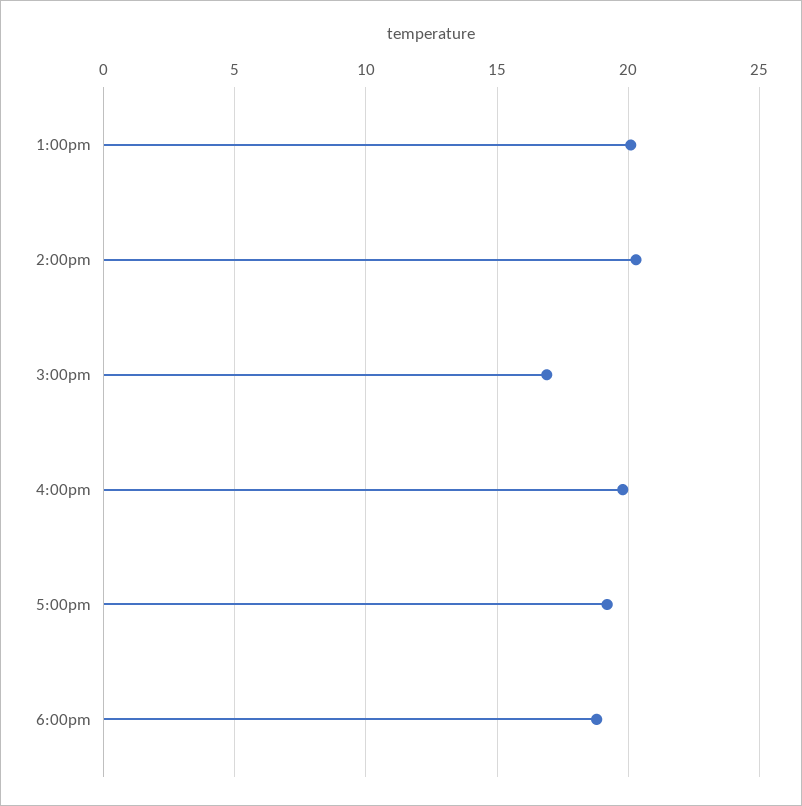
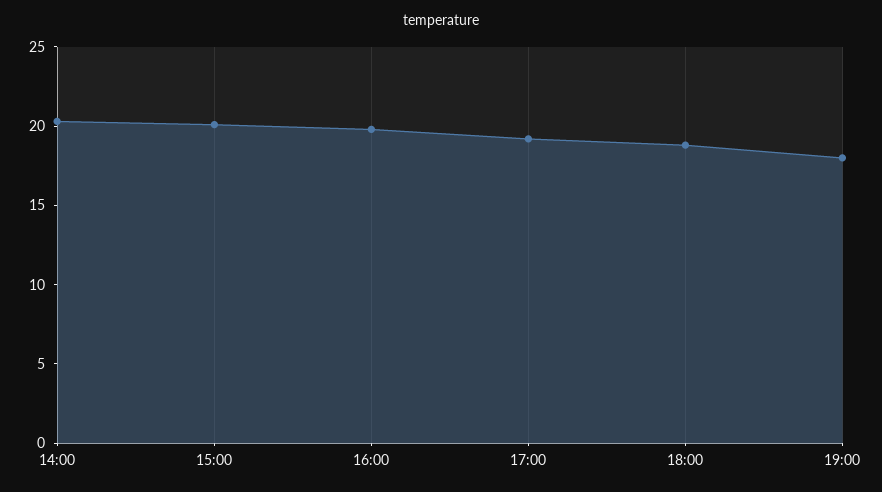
1:00pm: 20 -> none
3:00pm: 17 -> 20
19:00: none -> 18

